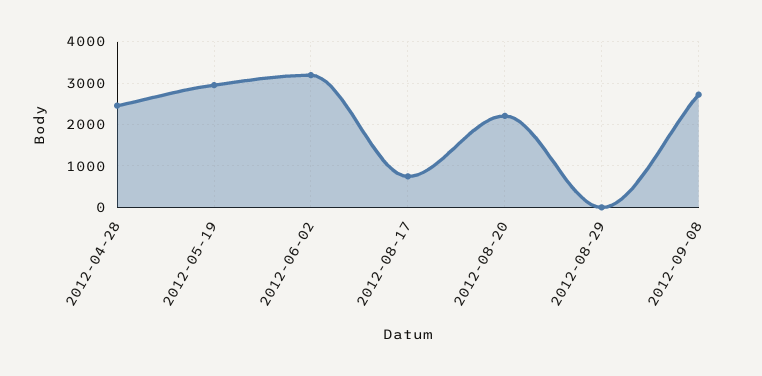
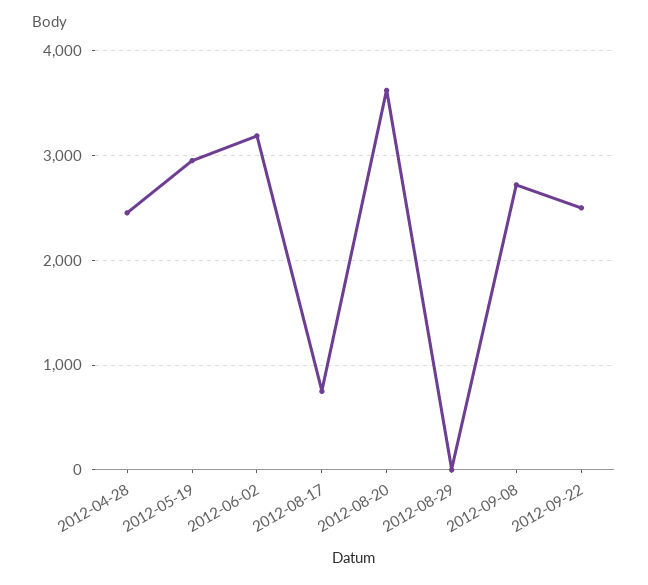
2012-08-20: 2200 -> 3600
2012-09-22: none -> 2500

